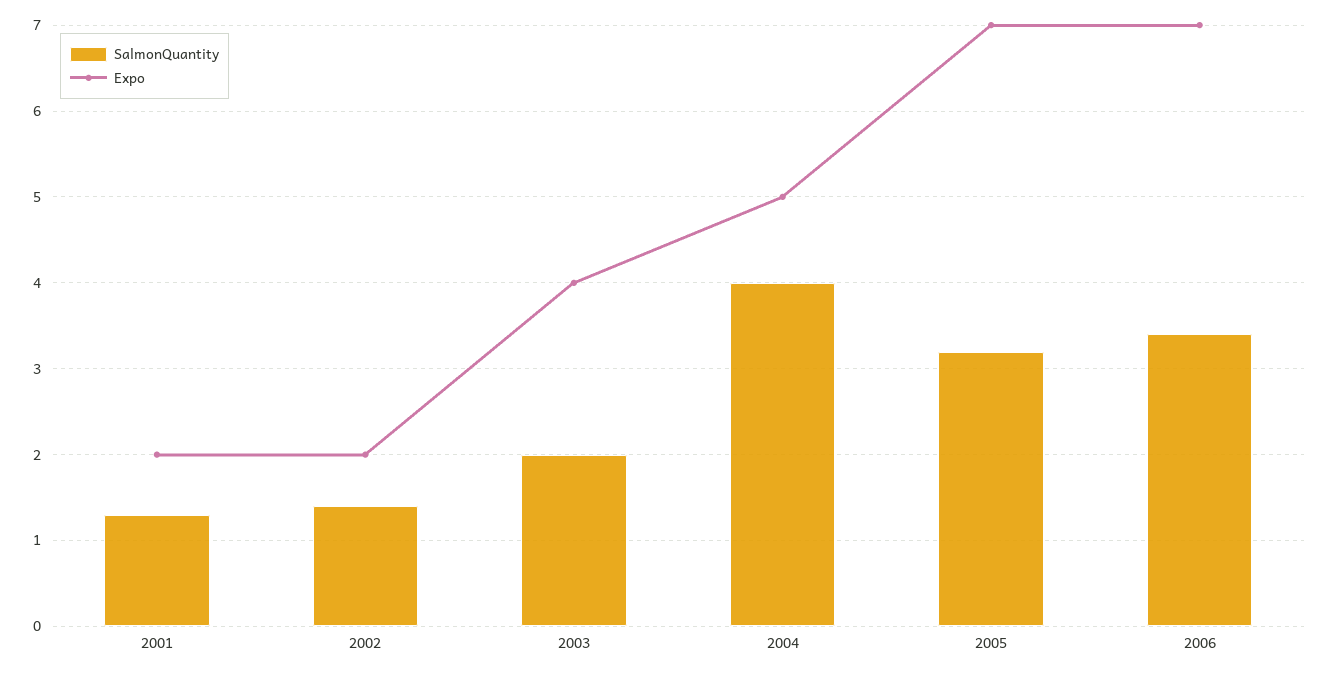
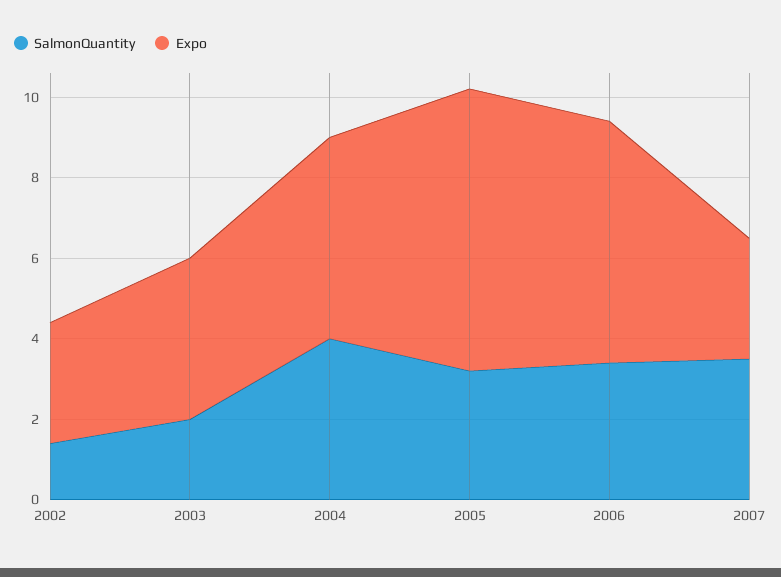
SalmonQuantity, 2001: 1.3 -> none
Expo, 2001: 2 -> none
Expo, 2002: 2 -> 3
Expo, 2006: 7 -> 6
SalmonQuantity, 2007: none -> 3.5
Expo, 2007: none -> 3

